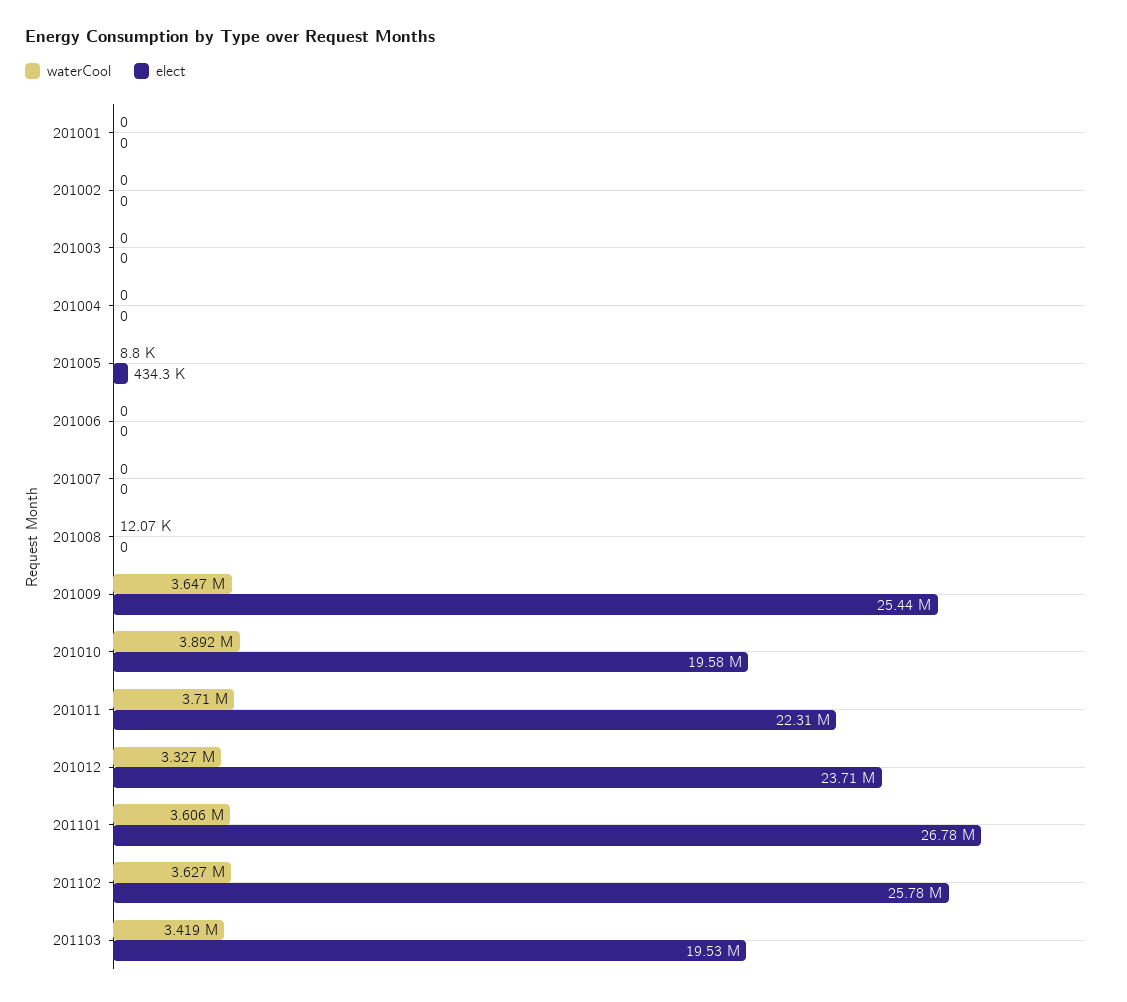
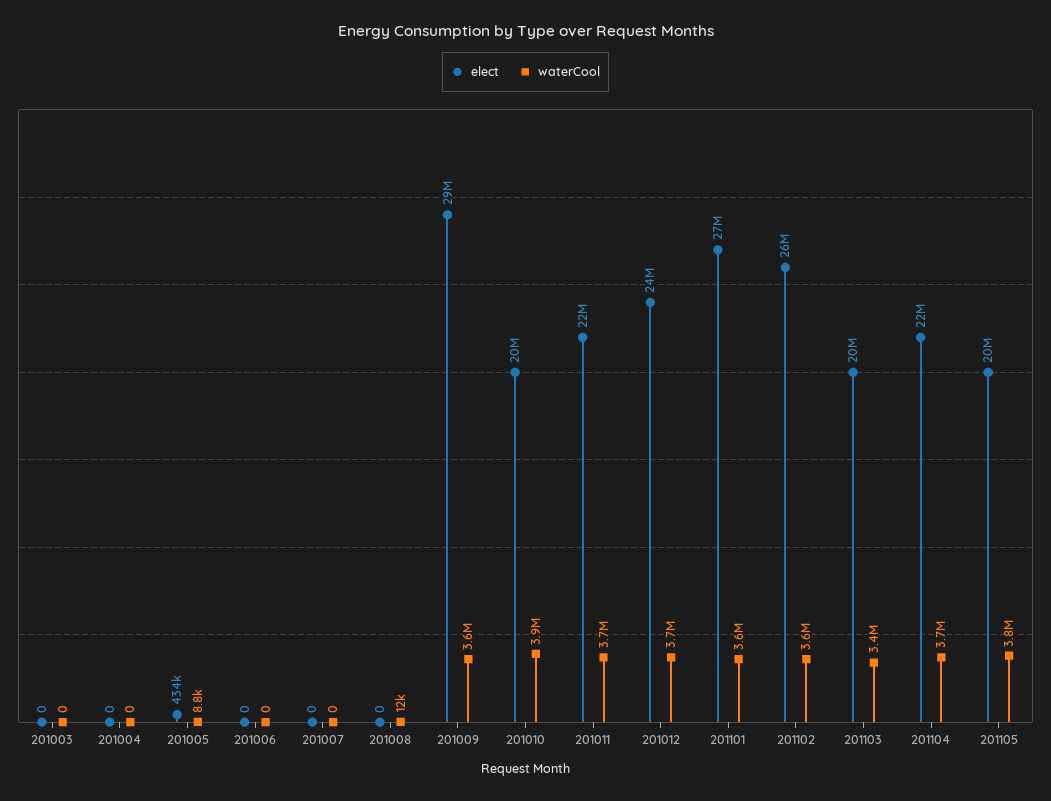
waterCool, 201001: 0 -> none
elect, 201001: 0 -> none
waterCool, 201002: 0 -> none
elect, 201002: 0 -> none
elect, 201009: 25440000 -> 29000000
waterCool, 201012: 3327000 -> 3700000
elect, 201104: none -> 22000000
waterCool, 201104: none -> 3700000
elect, 201105: none -> 20000000
waterCool, 201105: none -> 3800000

